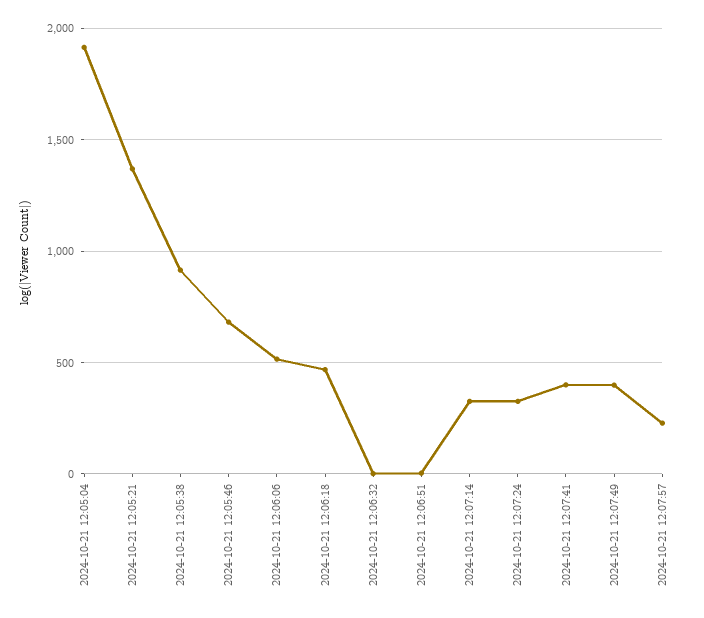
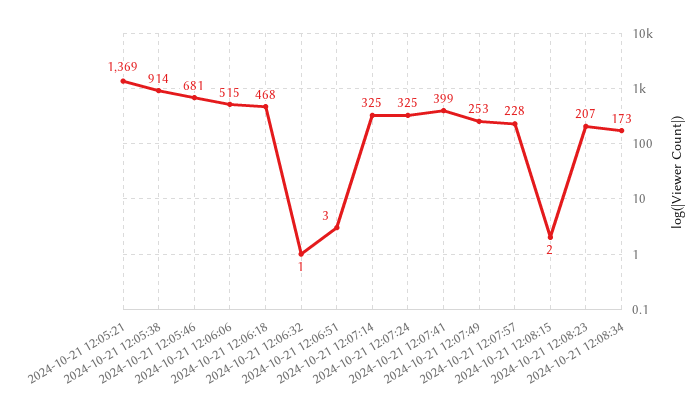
2024-10-21 12:05:04: 1900 -> none
2024-10-21 12:07:49: 400 -> 253
2024-10-21 12:08:15: none -> 2
2024-10-21 12:08:23: none -> 207
2024-10-21 12:08:34: none -> 173

